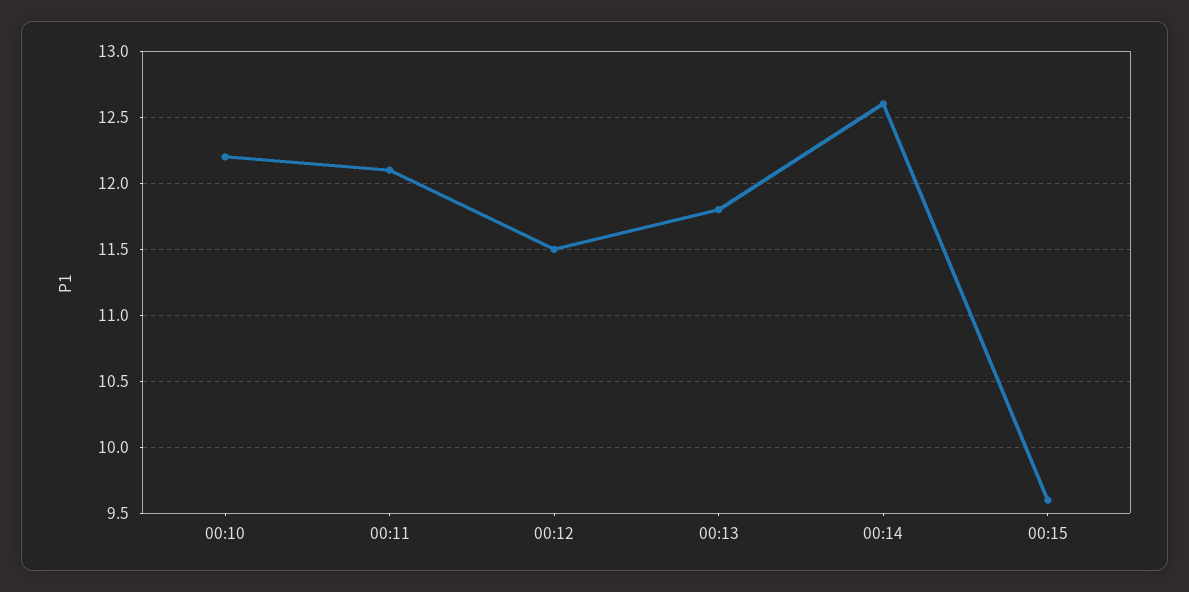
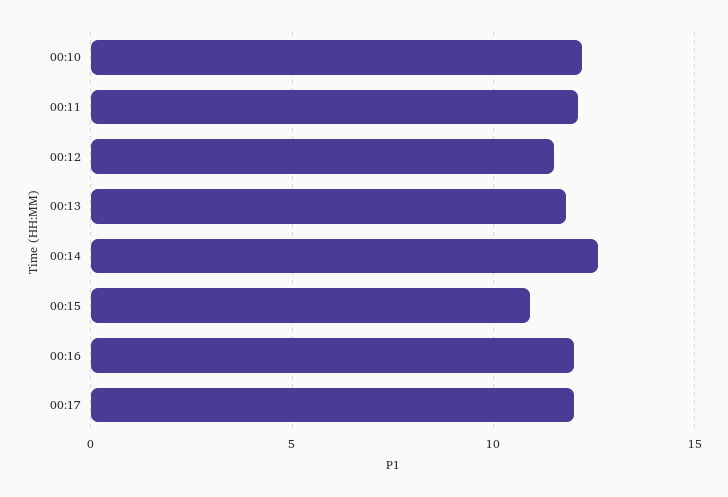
00:15: 9.6 -> 11
00:16: none -> 12
00:17: none -> 12

